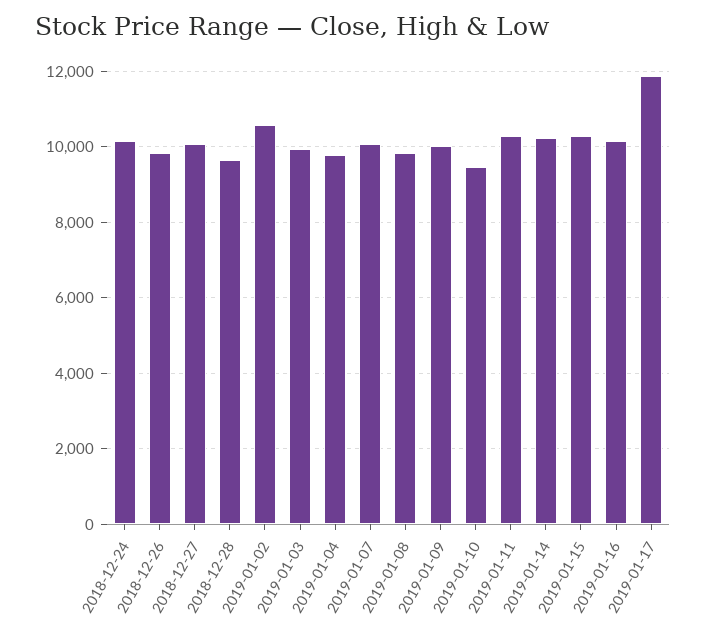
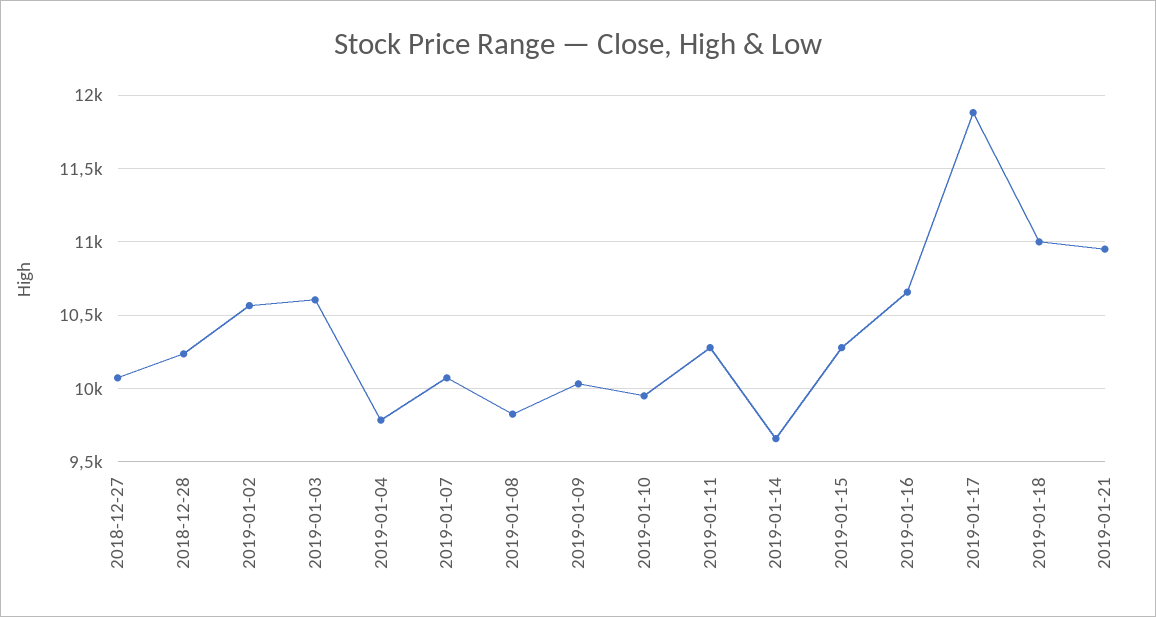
2018-12-24: 10200 -> none
2018-12-26: 9800 -> none
2018-12-28: 9600 -> 10250
2019-01-03: 10000 -> 10600
2019-01-10: 9400 -> 9950
2019-01-14: 10200 -> 9650
2019-01-16: 10200 -> 10650
2019-01-18: none -> 11000
2019-01-21: none -> 10950

